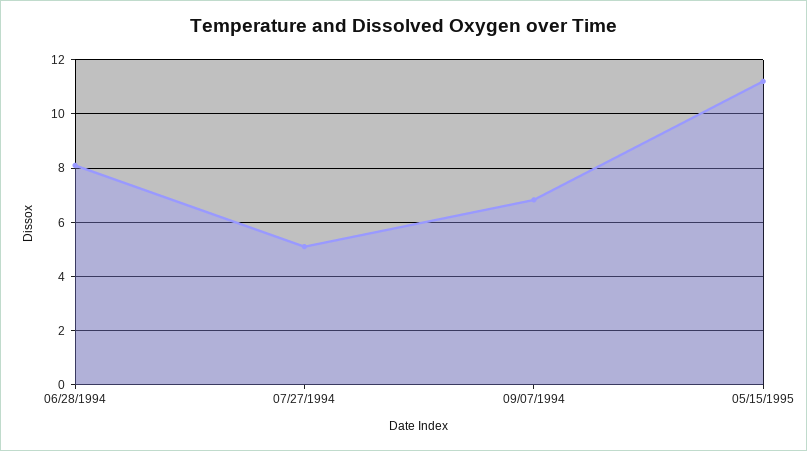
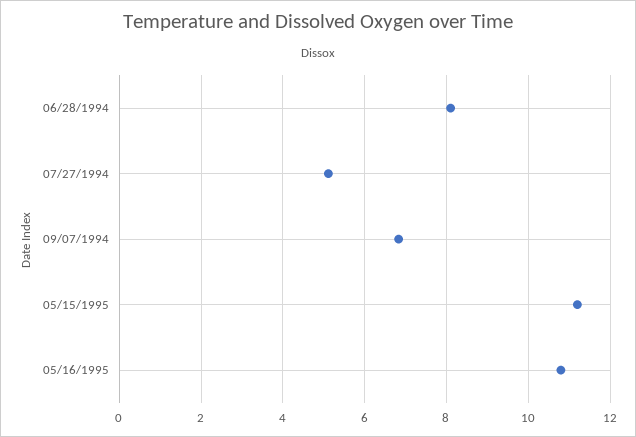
05/16/1995: none -> 10.8

